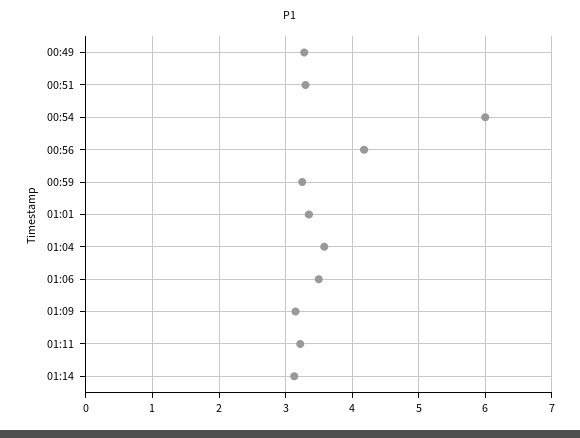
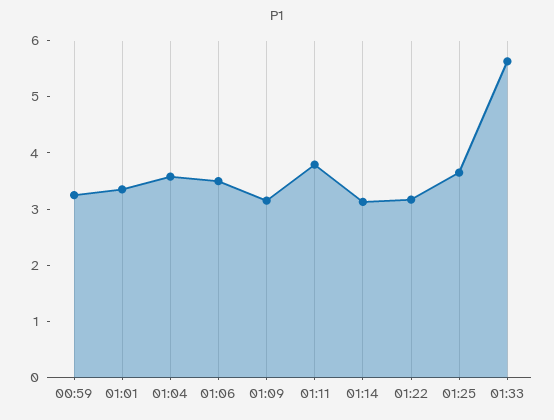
00:49: 3.3 -> none
00:51: 3.3 -> none
00:54: 6 -> none
00:56: 4.2 -> none
01:11: 3.2 -> 3.8
01:22: none -> 3.2
01:25: none -> 3.6
01:33: none -> 5.6

